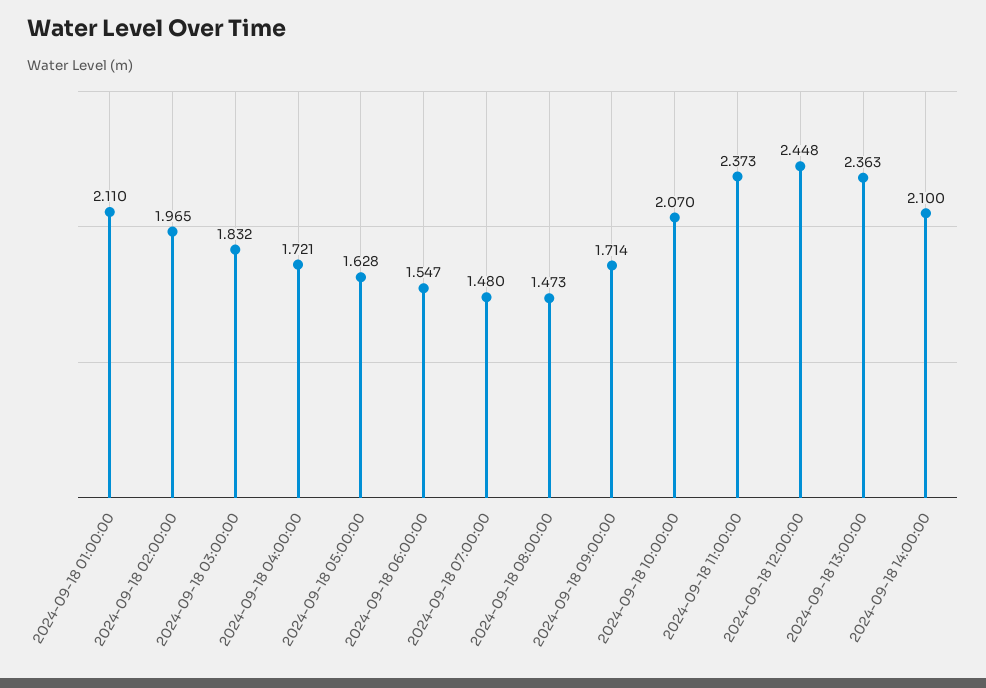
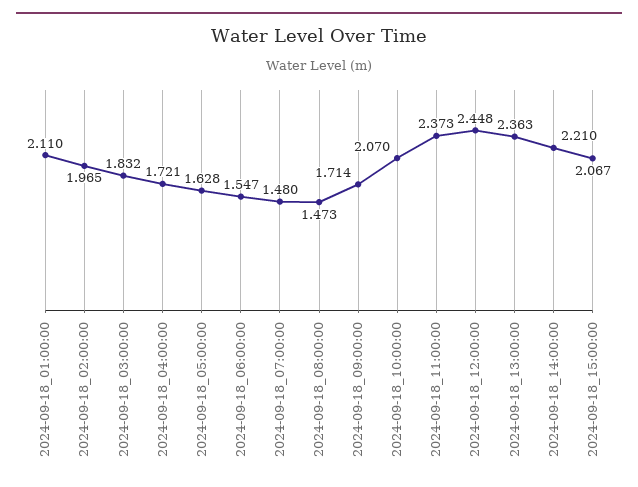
2024-09-18 14:00:00: 2.1 -> 2.21
2024-09-18_15:00:00: none -> 2.067

